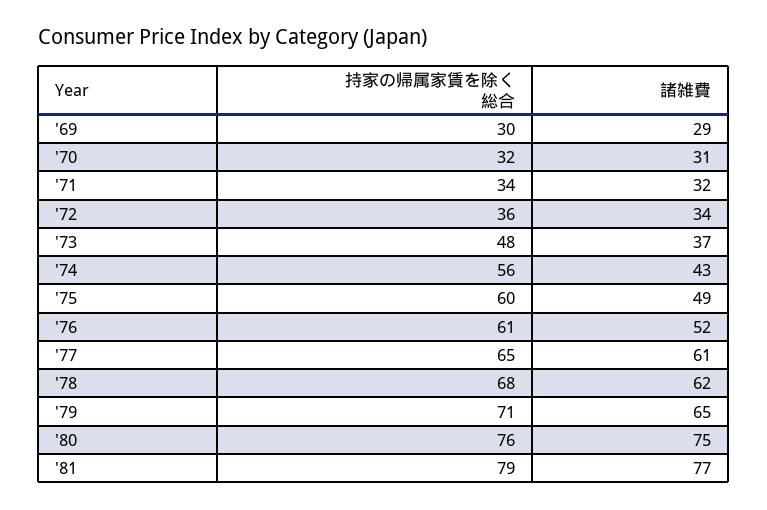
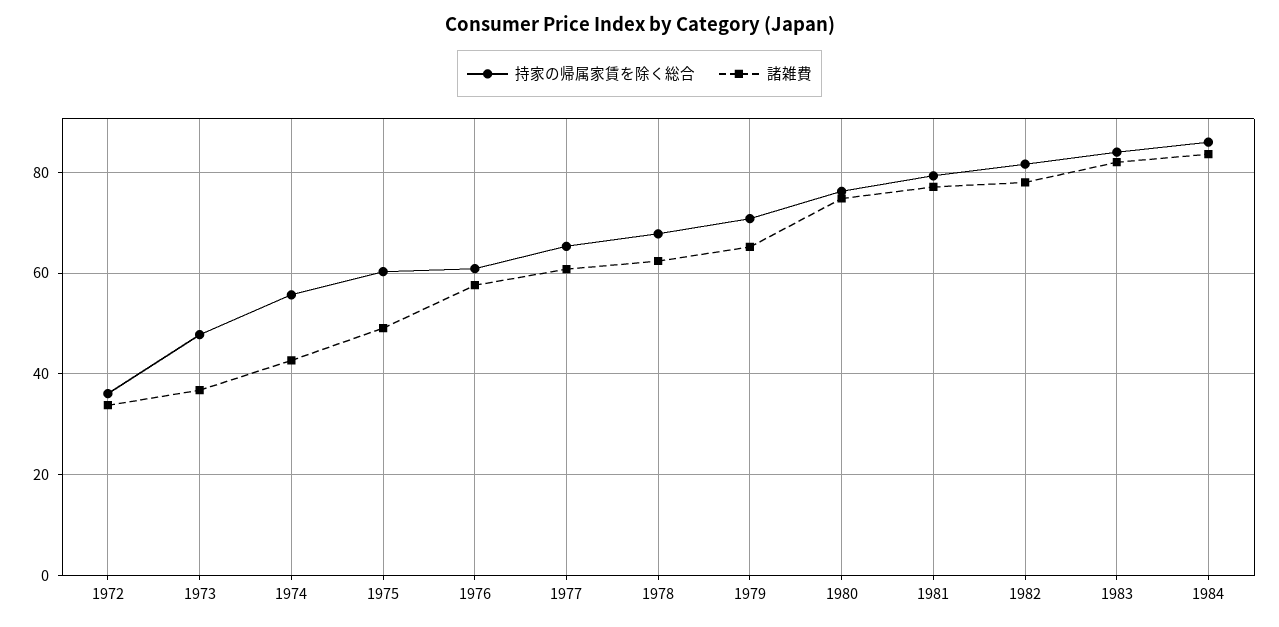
持家の帰属家賃を除く総合, '69: 30 -> none
諸雑費, '69: 29 -> none
持家の帰属家賃を除く総合, '70: 32 -> none
諸雑費, '70: 31 -> none
持家の帰属家賃を除く総合, '71: 34 -> none
諸雑費, '71: 32 -> none
諸雑費, '76: 52 -> 58
持家の帰属家賃を除く総合, 1982: none -> 82
諸雑費, 1982: none -> 78
持家の帰属家賃を除く総合, 1983: none -> 84
諸雑費, 1983: none -> 82
持家の帰属家賃を除く総合, 1984: none -> 86
諸雑費, 1984: none -> 84

